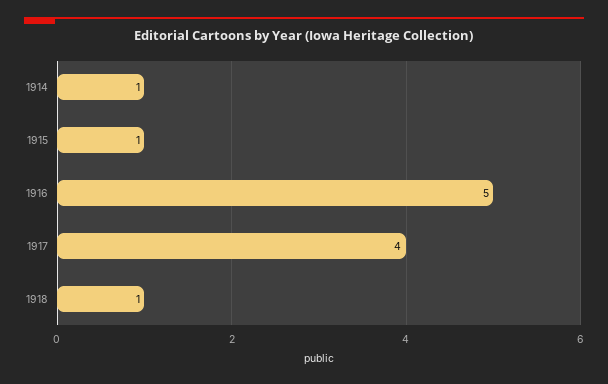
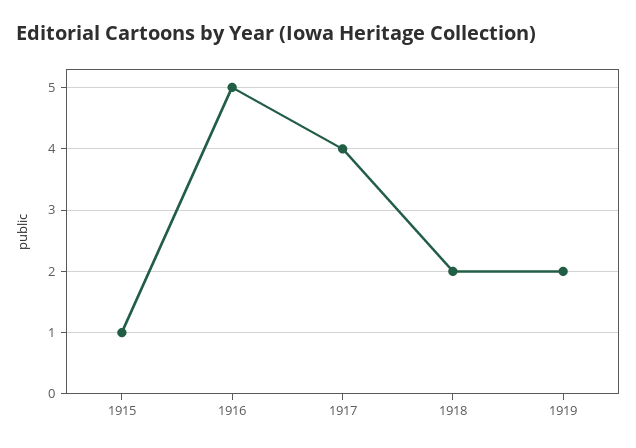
1914: 1 -> none
1918: 1 -> 2
1919: none -> 2

